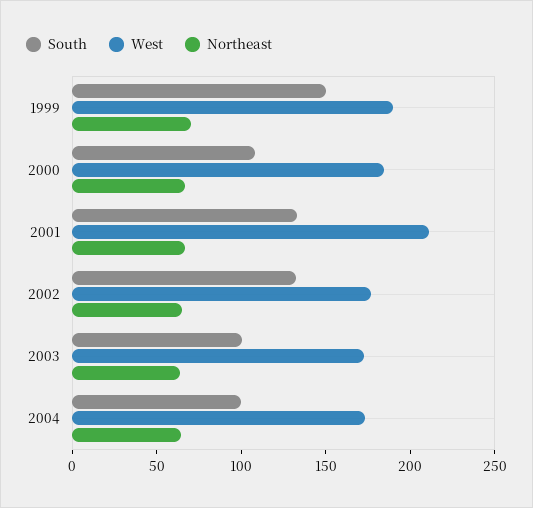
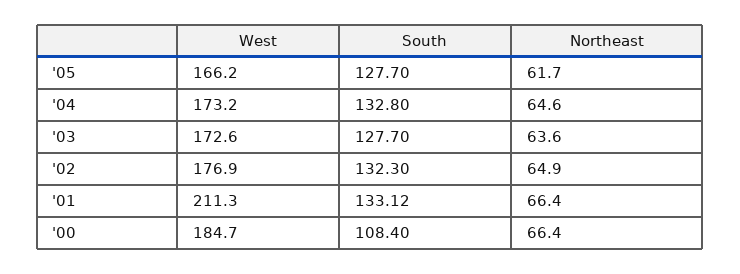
South, 1999: 150 -> none
West, 1999: 190 -> none
Northeast, 1999: 70 -> none
South, 2003: 100 -> 127.7
South, 2004: 100 -> 132.8
West, '05: none -> 166.2
South, '05: none -> 127.7
Northeast, '05: none -> 61.7

